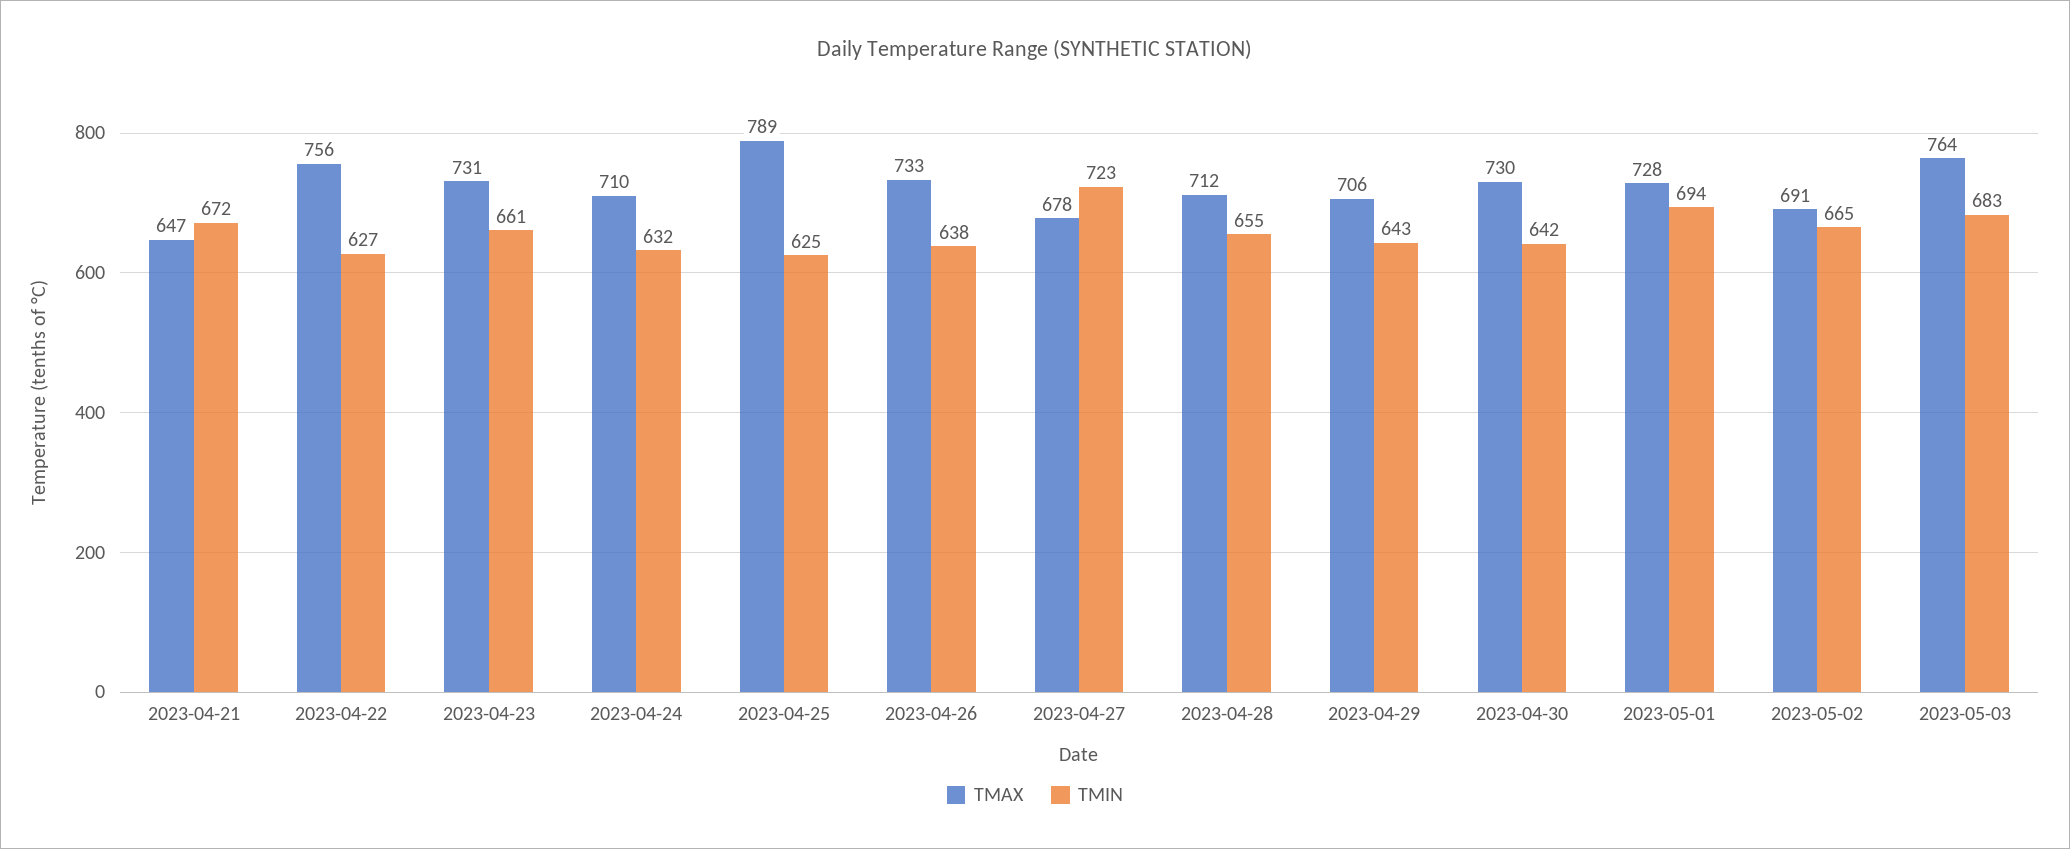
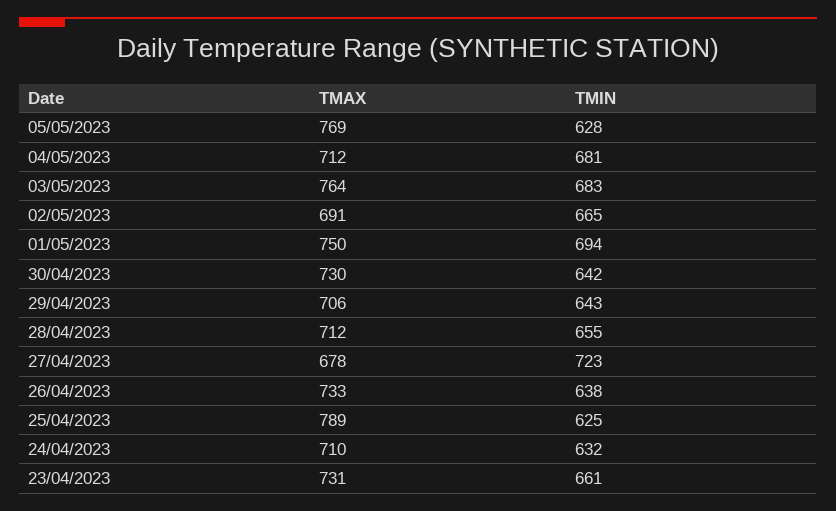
TMAX, 2023-04-21: 647 -> none
TMIN, 2023-04-21: 672 -> none
TMAX, 2023-04-22: 756 -> none
TMIN, 2023-04-22: 627 -> none
TMAX, 2023-05-01: 728 -> 750
TMAX, 05/05/2023: none -> 769
TMIN, 05/05/2023: none -> 628
TMAX, 04/05/2023: none -> 712
TMIN, 04/05/2023: none -> 681

